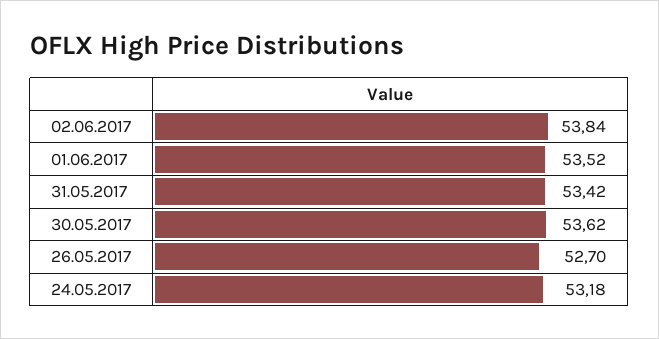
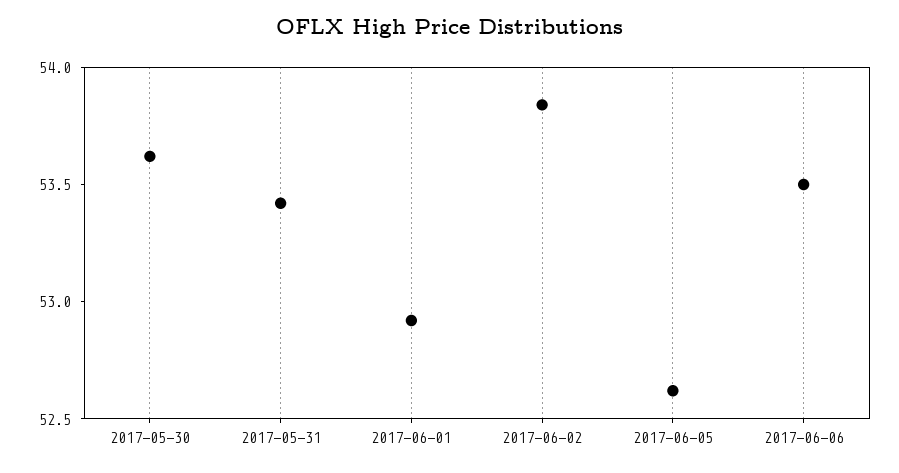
01.06.2017: 53.52 -> 52.9
26.05.2017: 52.7 -> none
24.05.2017: 53.18 -> none
2017-06-05: none -> 52.6
2017-06-06: none -> 53.5

